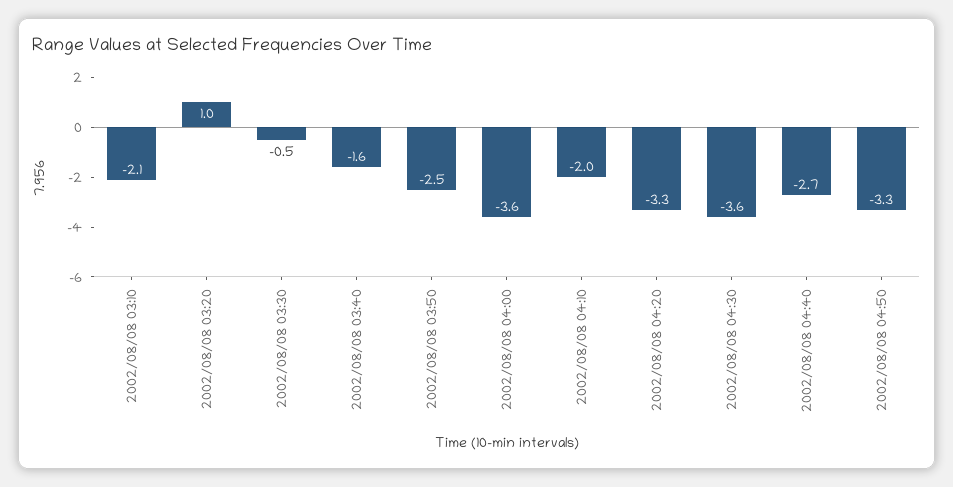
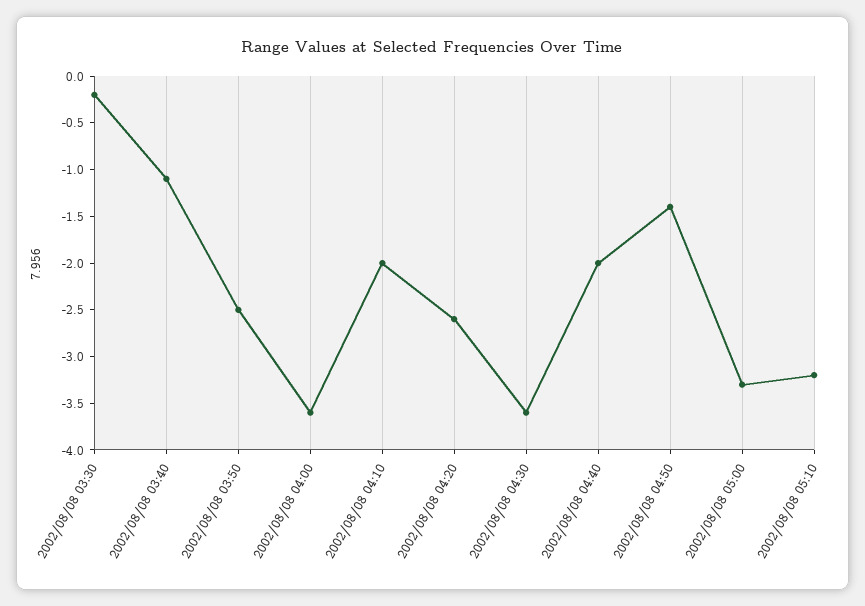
2002/08/08 03:10: -2.1 -> none
2002/08/08 03:20: 1 -> none
2002/08/08 03:30: -0.5 -> -0.2
2002/08/08 03:40: -1.6 -> -1.1
2002/08/08 04:20: -3.3 -> -2.6
2002/08/08 04:40: -2.7 -> -2
2002/08/08 04:50: -3.3 -> -1.4
2002/08/08 05:00: none -> -3.3
2002/08/08 05:10: none -> -3.2

